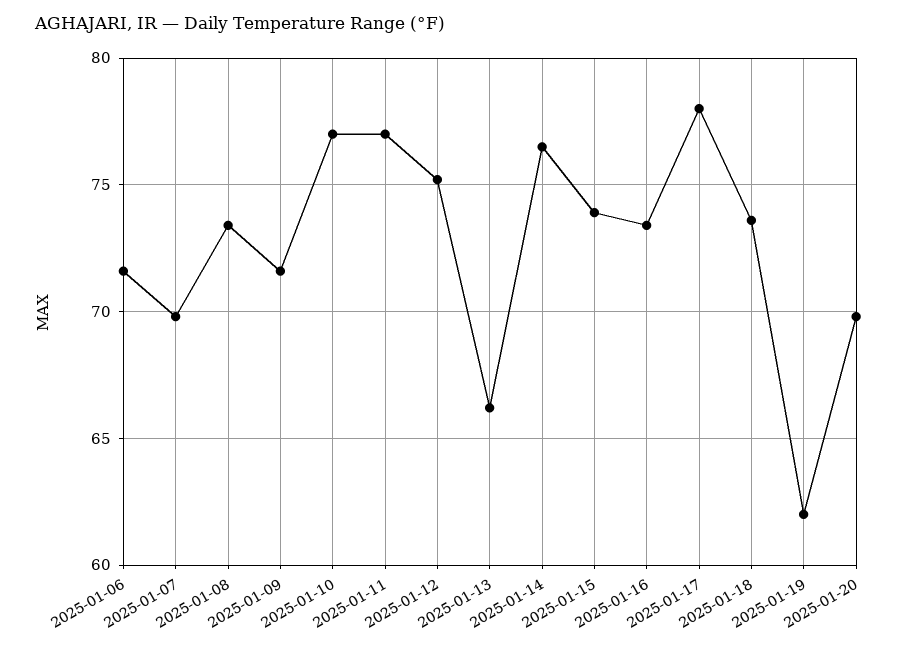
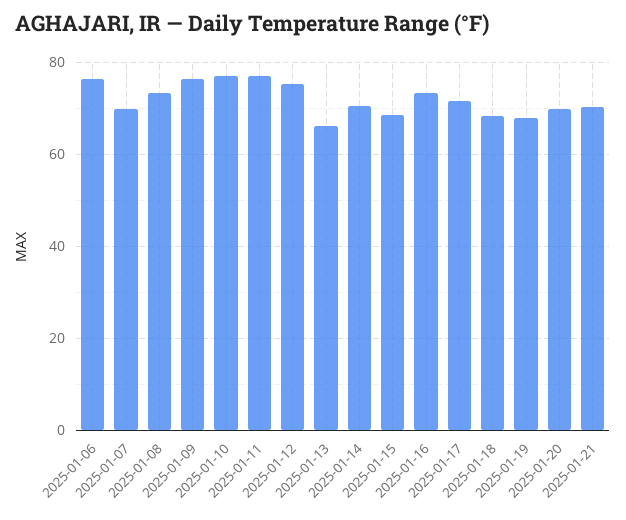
2025-01-06: 71.5 -> 76
2025-01-09: 71.5 -> 76
2025-01-14: 76.5 -> 70
2025-01-15: 74 -> 68
2025-01-17: 78 -> 72
2025-01-18: 73.5 -> 68
2025-01-19: 62 -> 68
2025-01-21: none -> 70

